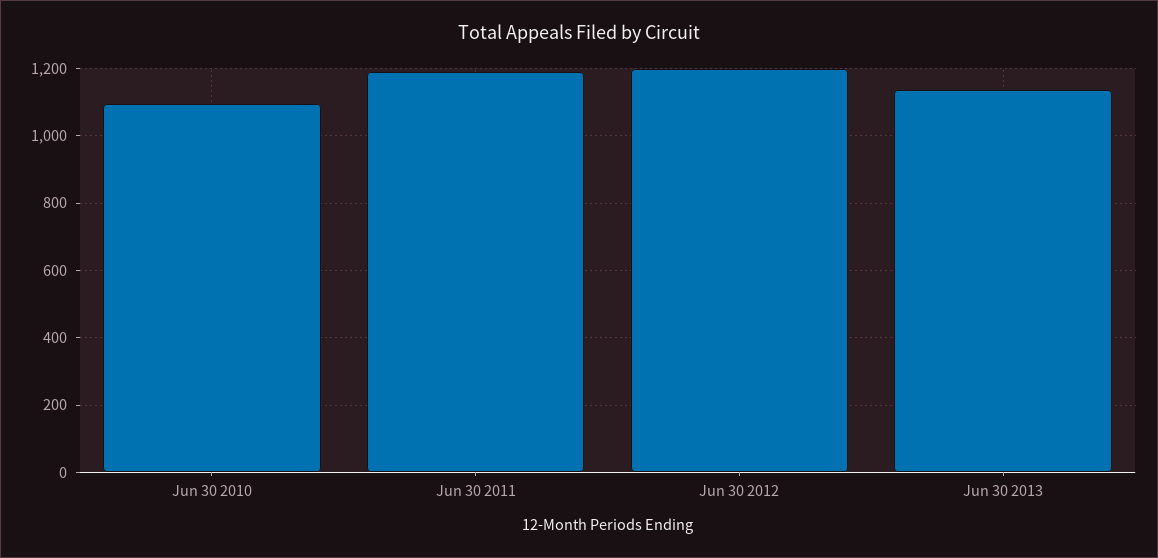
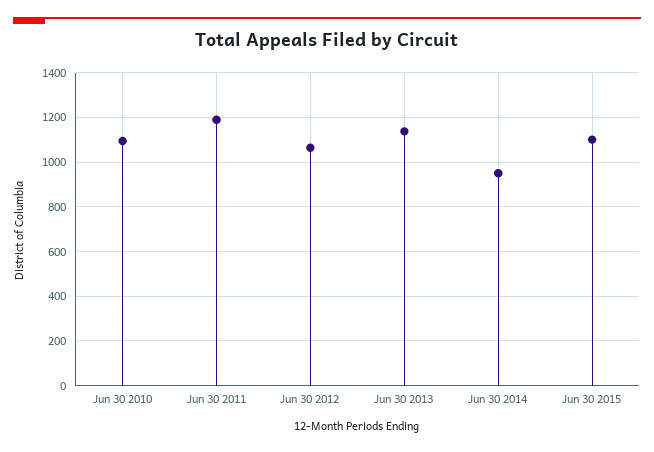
Jun 30 2012: 1200 -> 1050
Jun 30 2014: none -> 950
Jun 30 2015: none -> 1100

